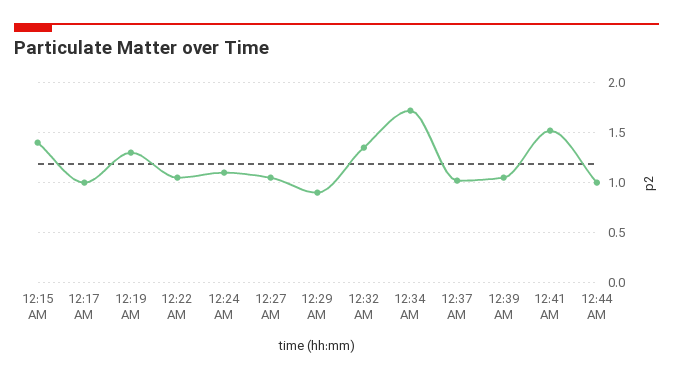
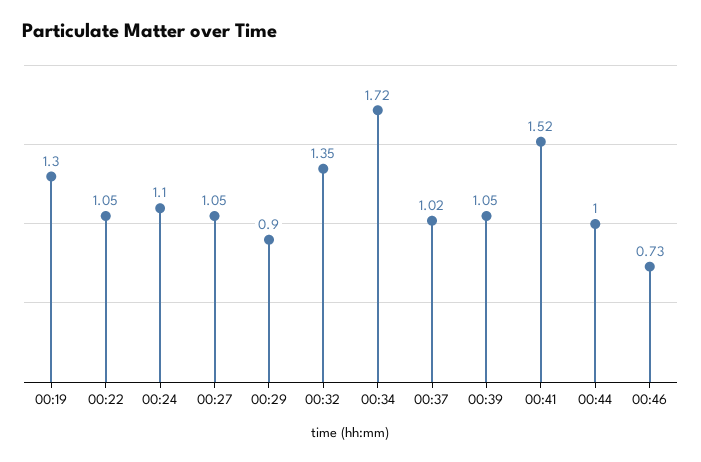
12:15 AM: 1.4 -> none
12:17 AM: 1 -> none
00:46: none -> 0.73

